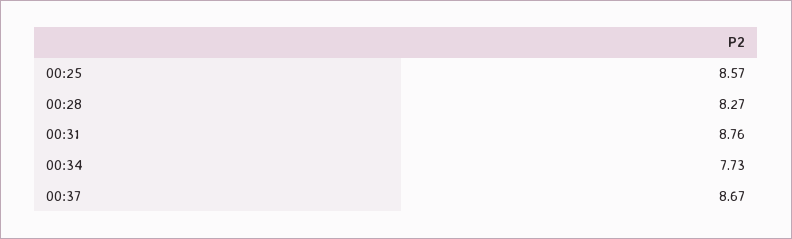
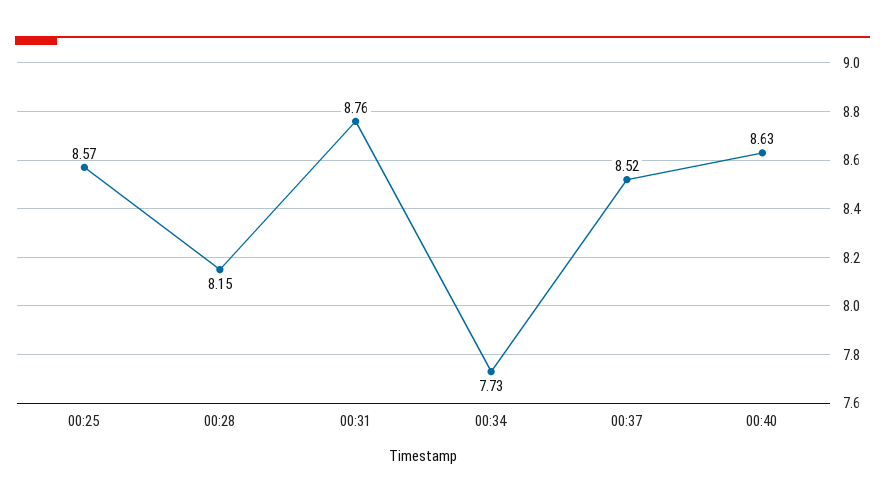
00:28: 8.27 -> 8.15
00:37: 8.67 -> 8.52
00:40: none -> 8.63

